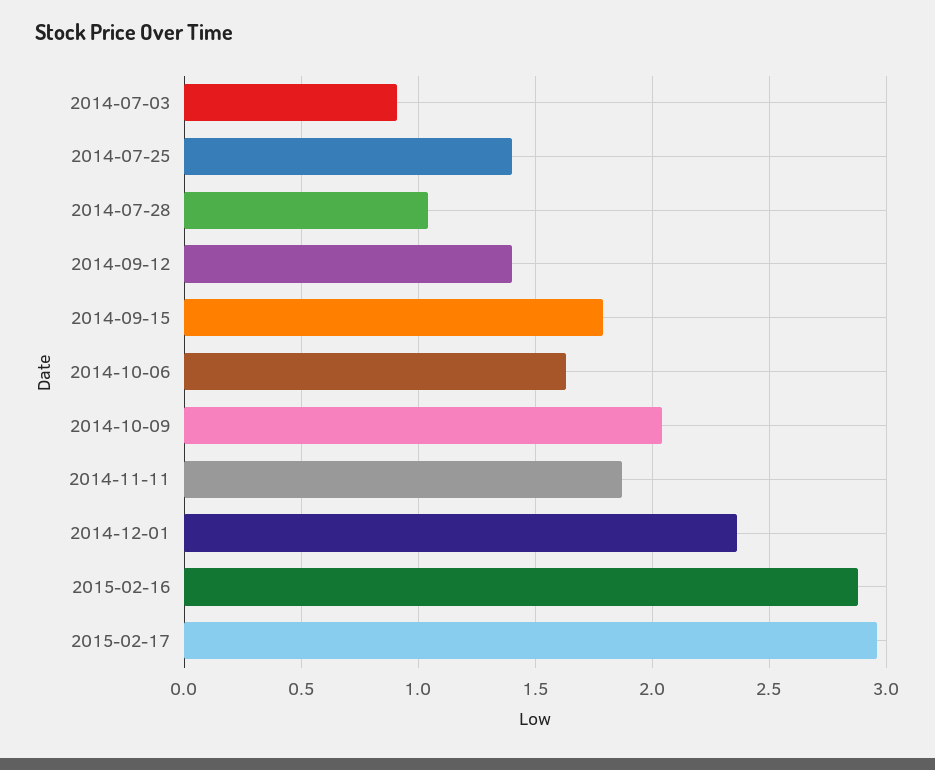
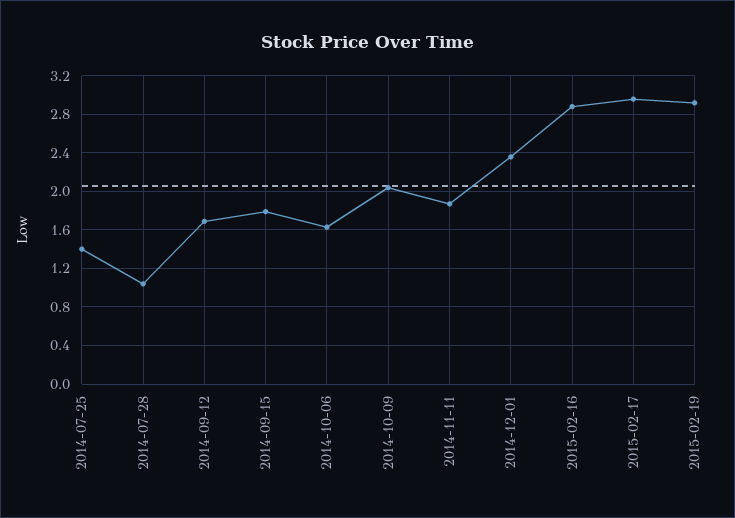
2014-07-03: 0.9 -> none
2014-09-12: 1.4 -> 1.7
2015-02-19: none -> 2.9

